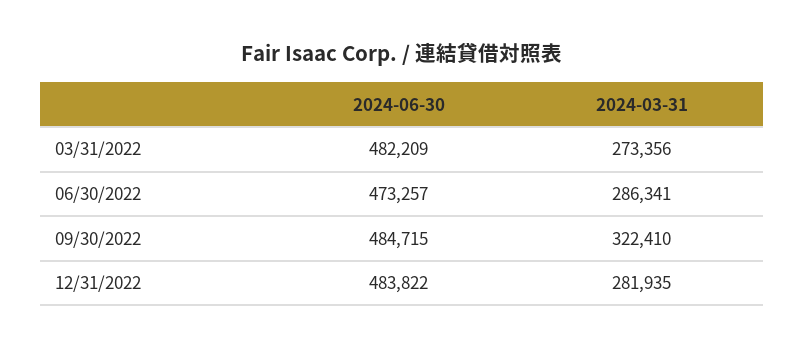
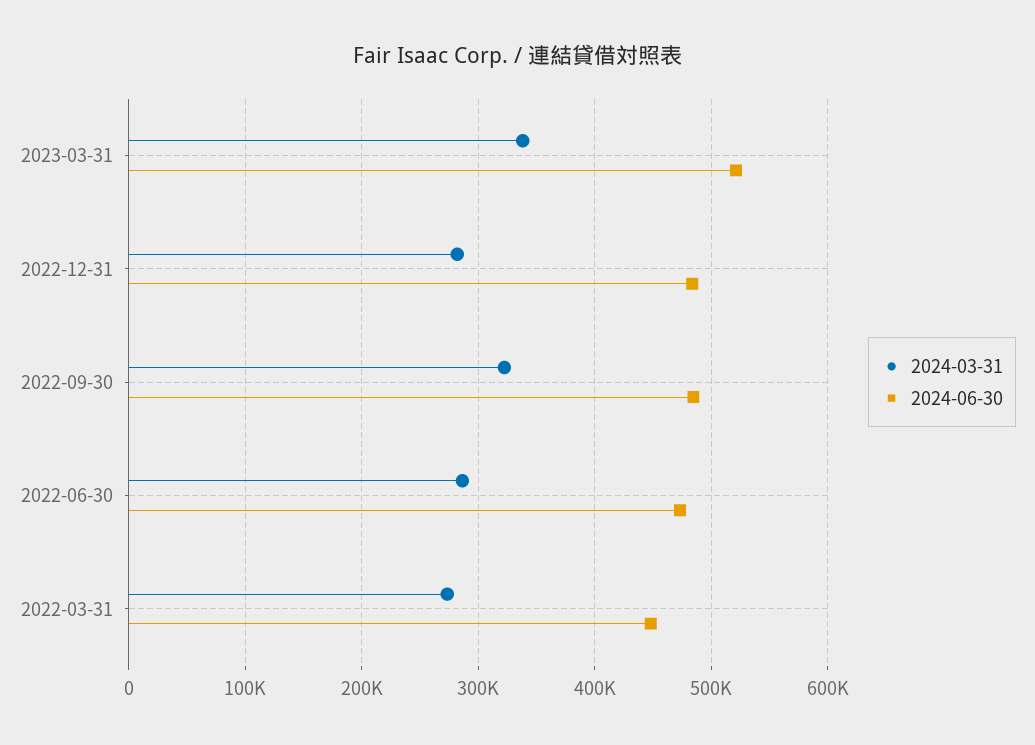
2024-06-30, 03/31/2022: 482209 -> 450000
2024-03-31, 2023-03-31: none -> 340000
2024-06-30, 2023-03-31: none -> 520000

